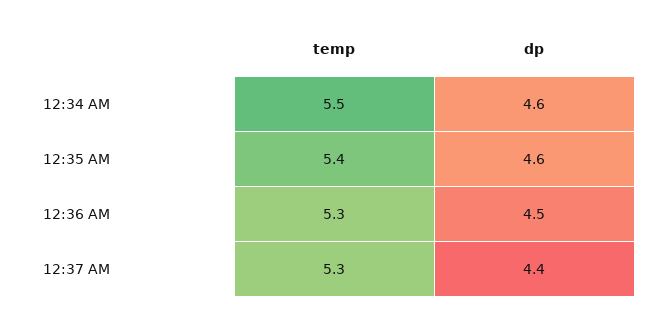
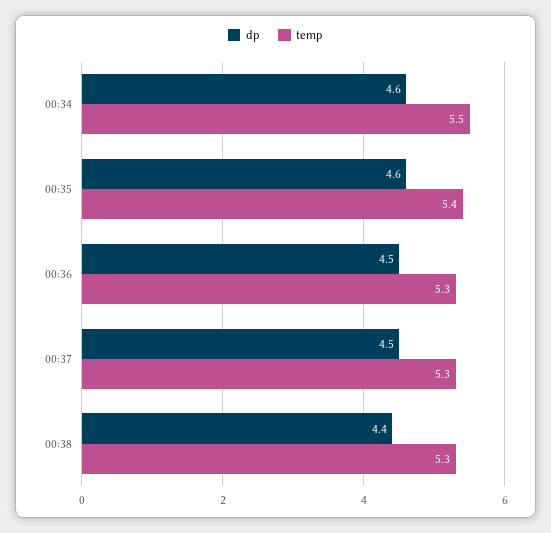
dp, 12:37 AM: 4.4 -> 4.5
dp, 00:38: none -> 4.4
temp, 00:38: none -> 5.3

